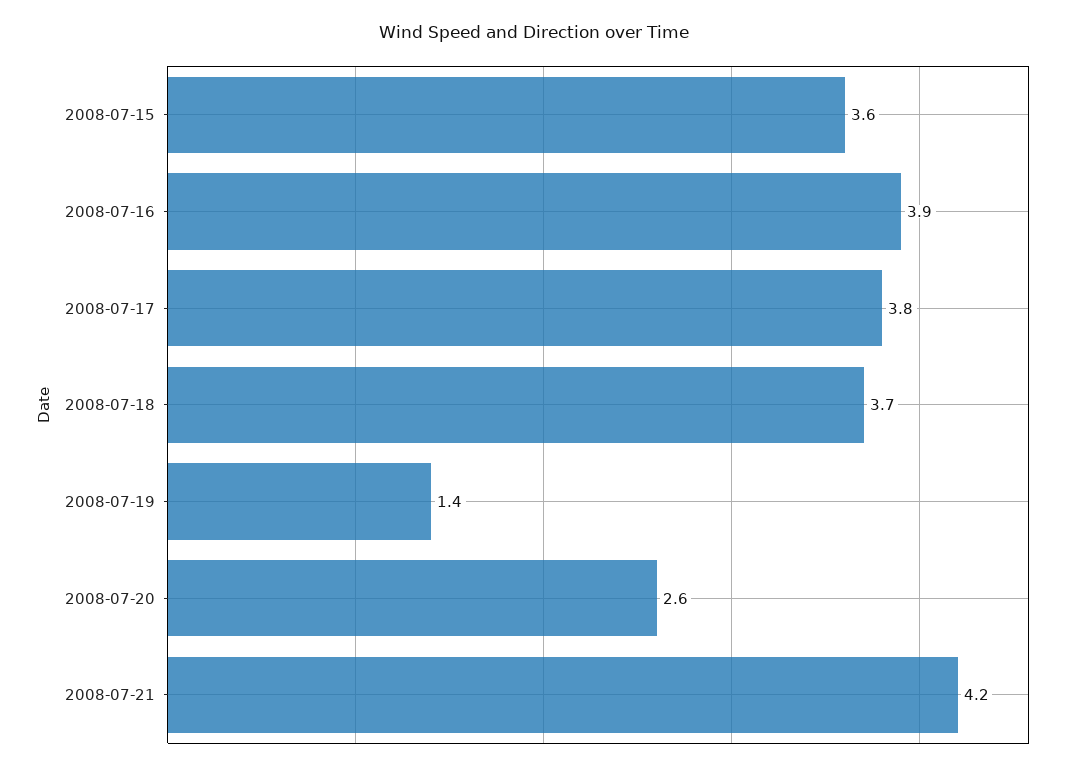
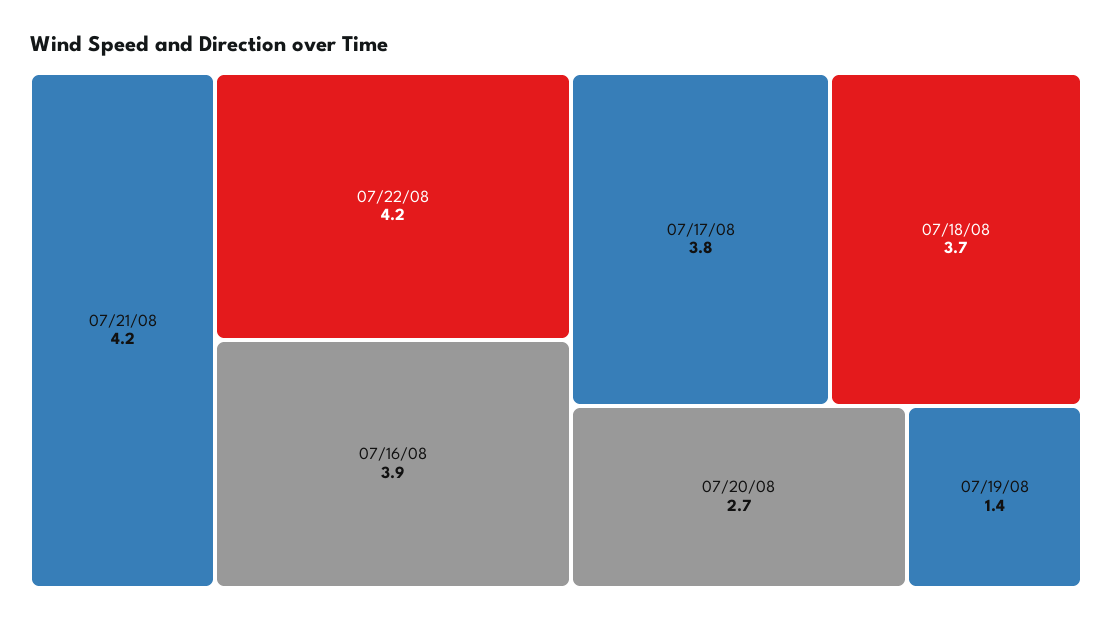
2008-07-15: 3.6 -> none
2008-07-20: 2.6 -> 2.7
07/22/08: none -> 4.2

